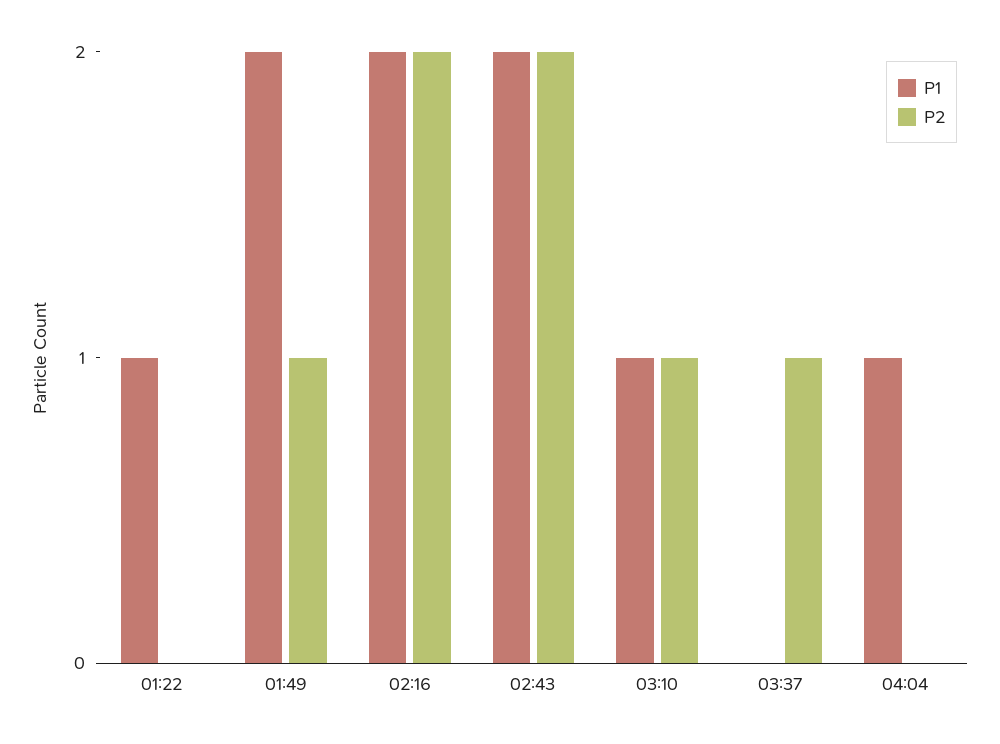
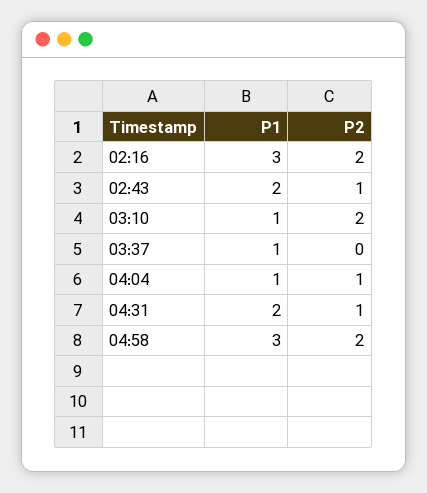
P1, 01:22: 1 -> none
P2, 01:22: 0 -> none
P1, 01:49: 2 -> none
P2, 01:49: 1 -> none
P1, 02:16: 2 -> 3
P2, 02:43: 2 -> 1
P2, 03:10: 1 -> 2
P1, 03:37: 0 -> 1
P2, 03:37: 1 -> 0
P2, 04:04: 0 -> 1
P1, 04:31: none -> 2
P2, 04:31: none -> 1
P1, 04:58: none -> 3
P2, 04:58: none -> 2

